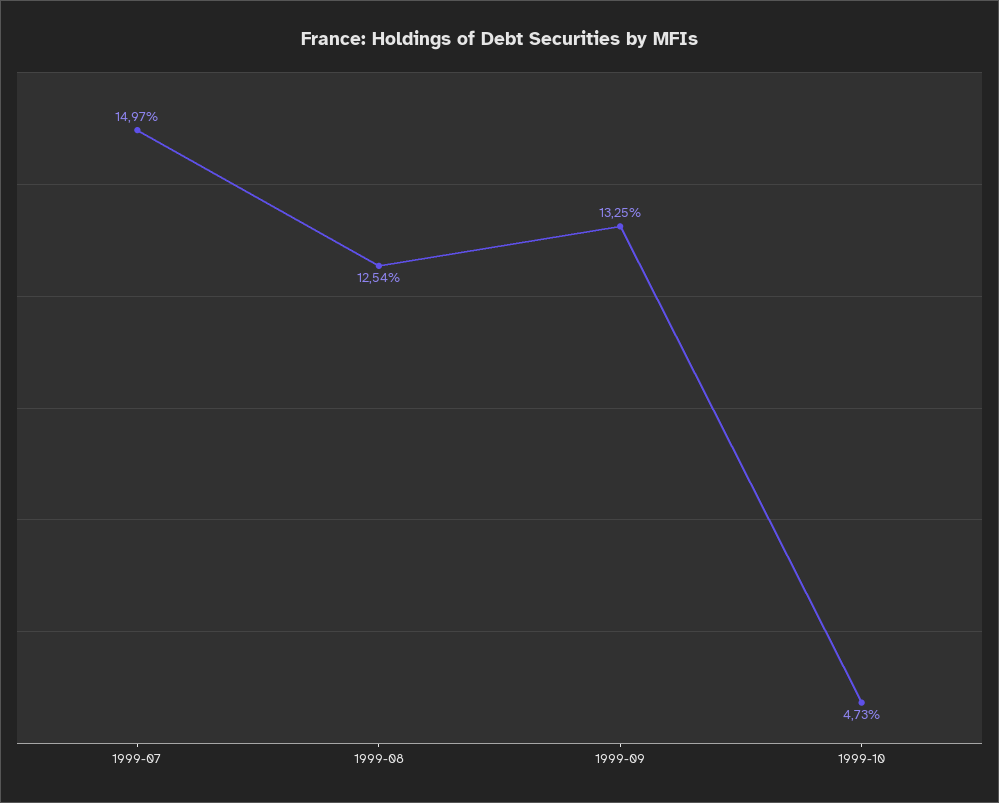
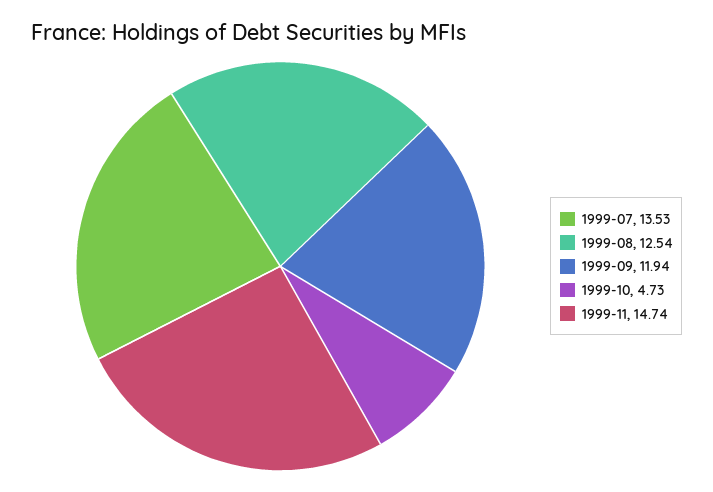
1999-07: 14.97 -> 13.53
1999-09: 13.25 -> 11.94
1999-11: none -> 14.74

